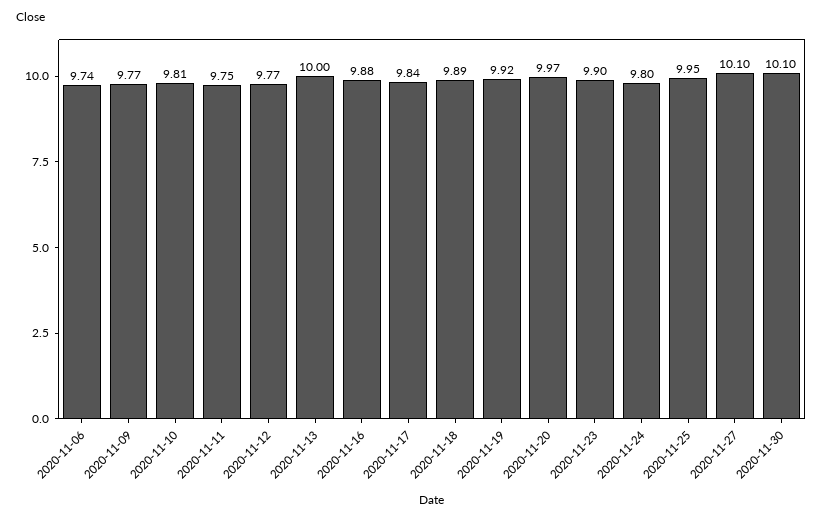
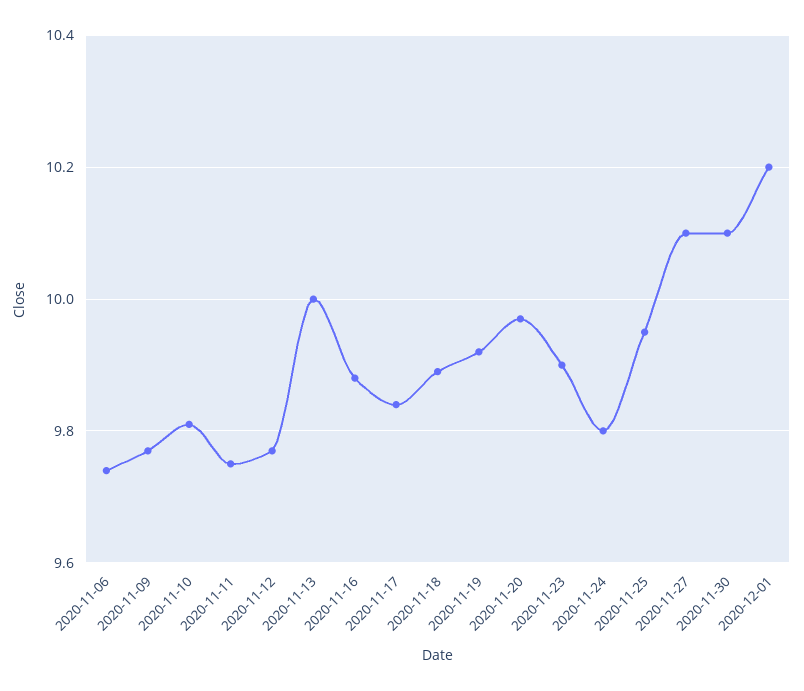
2020-12-01: none -> 10.2

